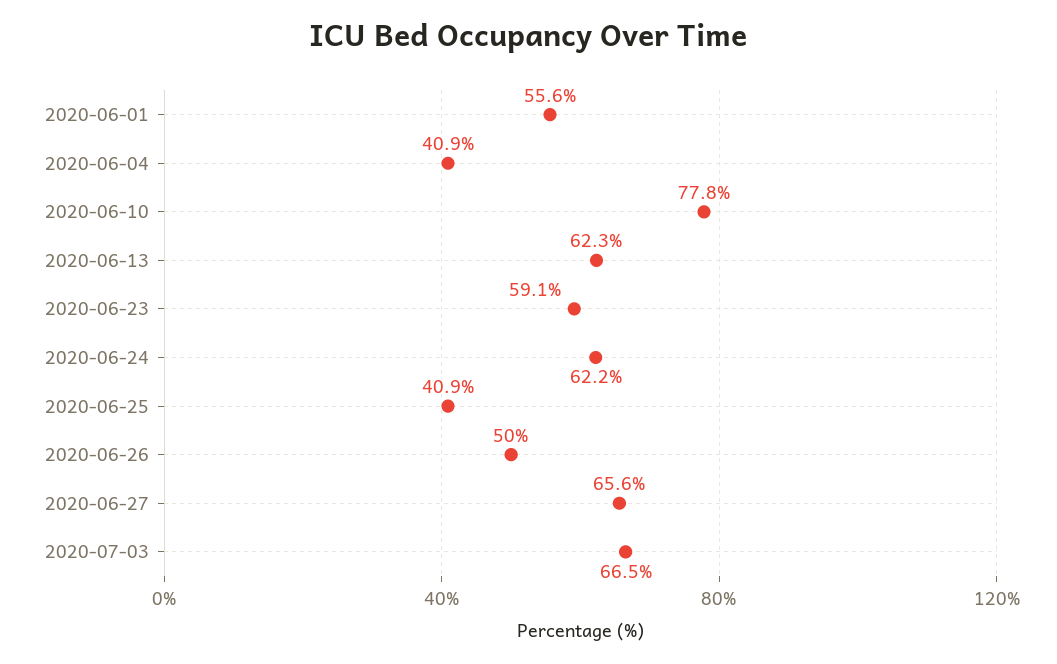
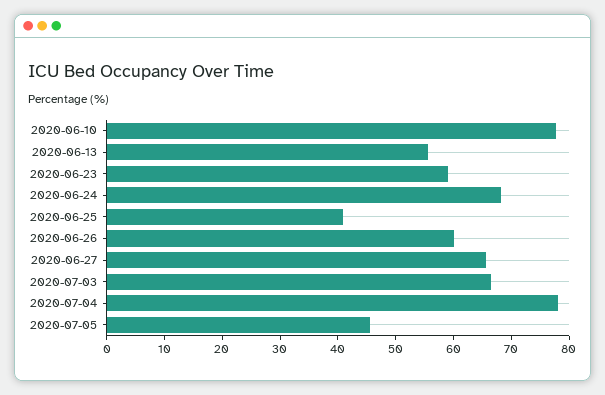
2020-06-01: 55.6 -> none
2020-06-04: 40.9 -> none
2020-06-13: 62.3 -> 56
2020-06-24: 62.2 -> 68
2020-06-26: 50 -> 60
2020-07-04: none -> 78
2020-07-05: none -> 46

